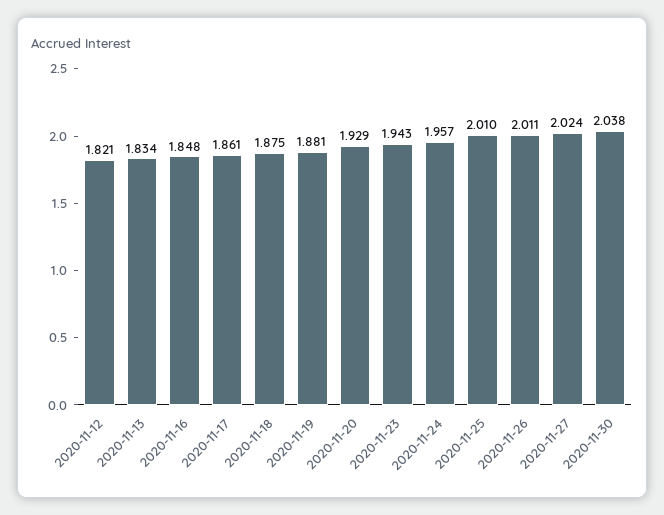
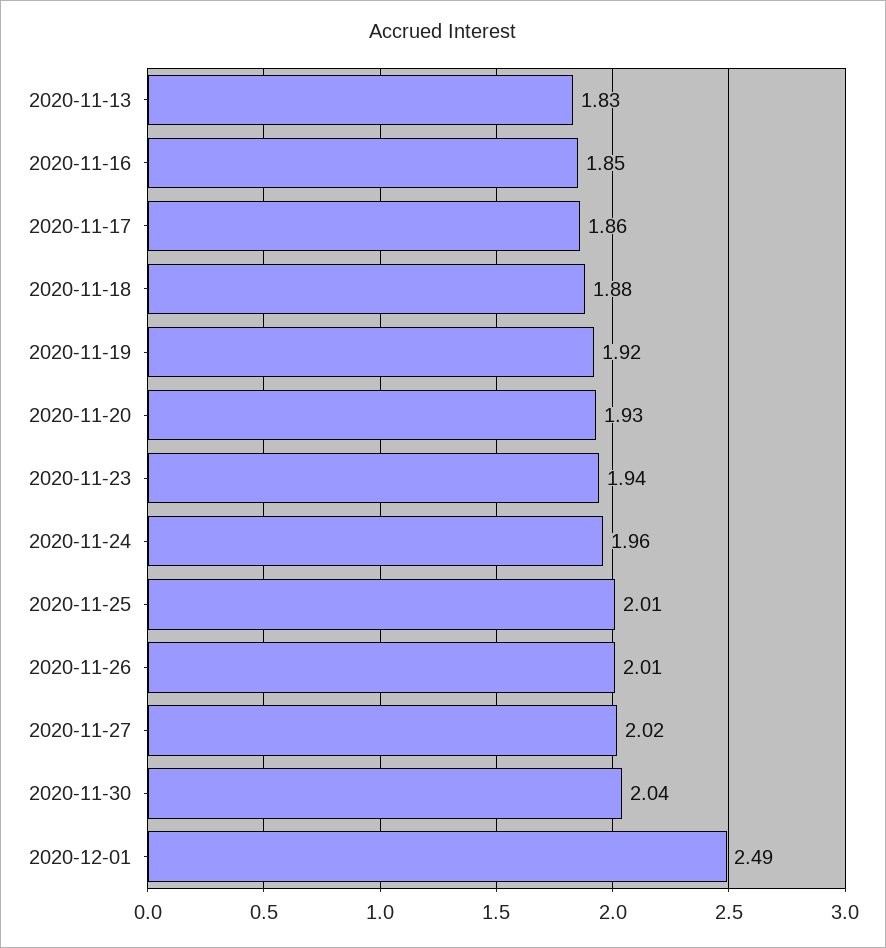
2020-11-12: 1.821 -> none
2020-11-19: 1.881 -> 1.92
2020-12-01: none -> 2.49

